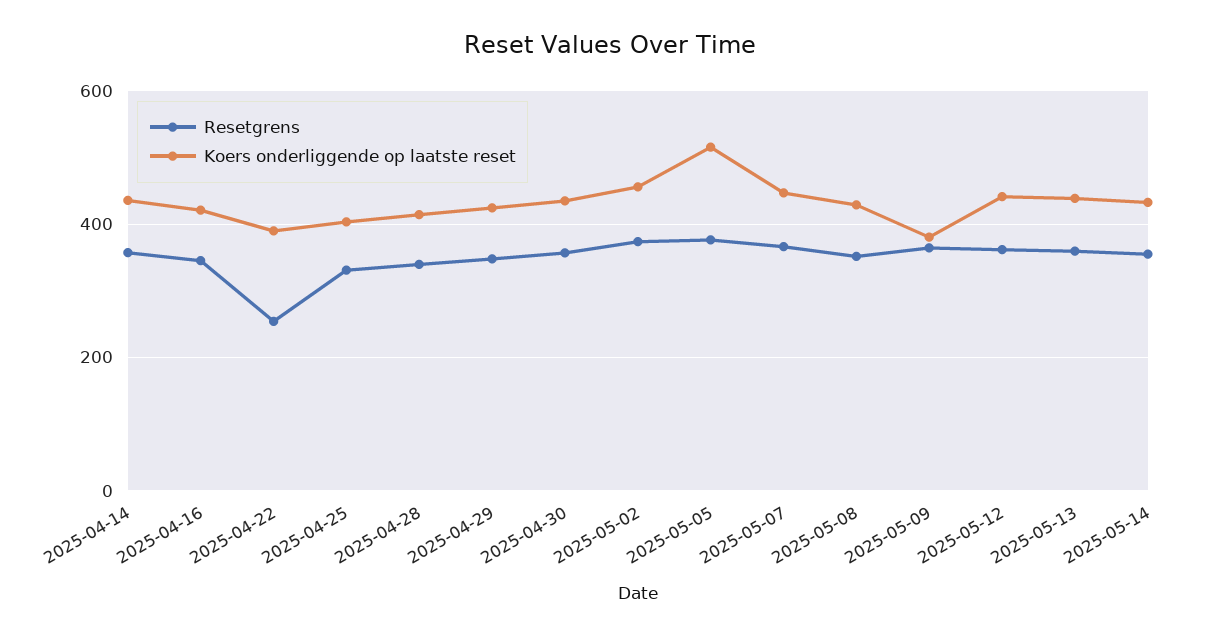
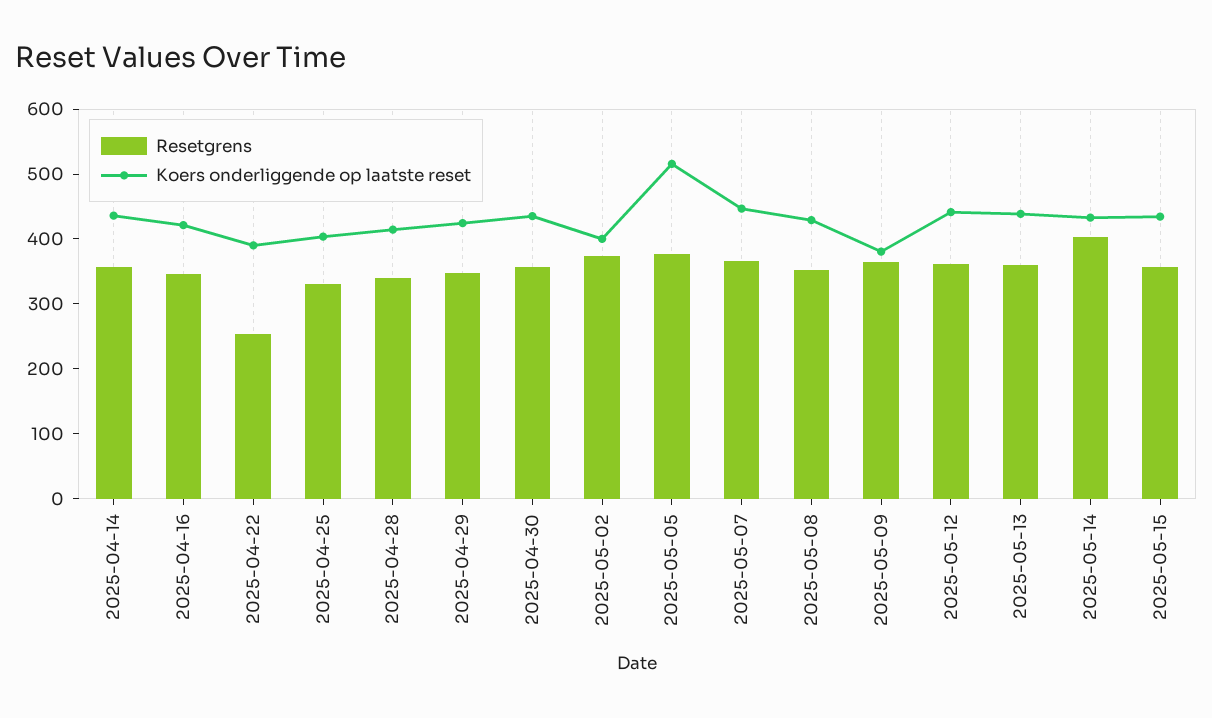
Koers onderliggende op laatste reset, 2025-05-02: 460 -> 400
Resetgrens, 2025-05-14: 360 -> 400
Resetgrens, 2025-05-15: none -> 360
Koers onderliggende op laatste reset, 2025-05-15: none -> 440

